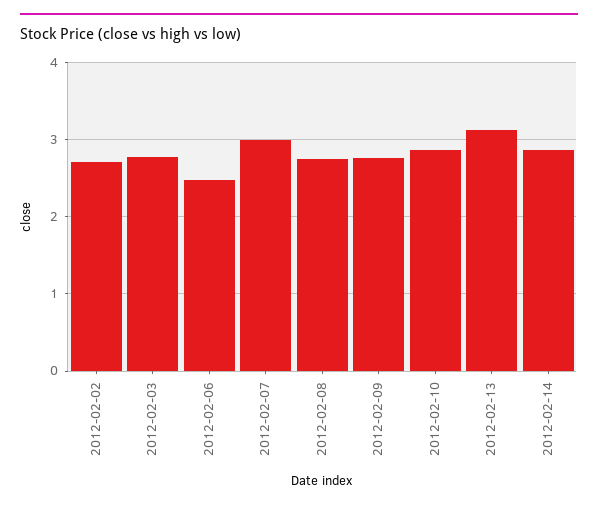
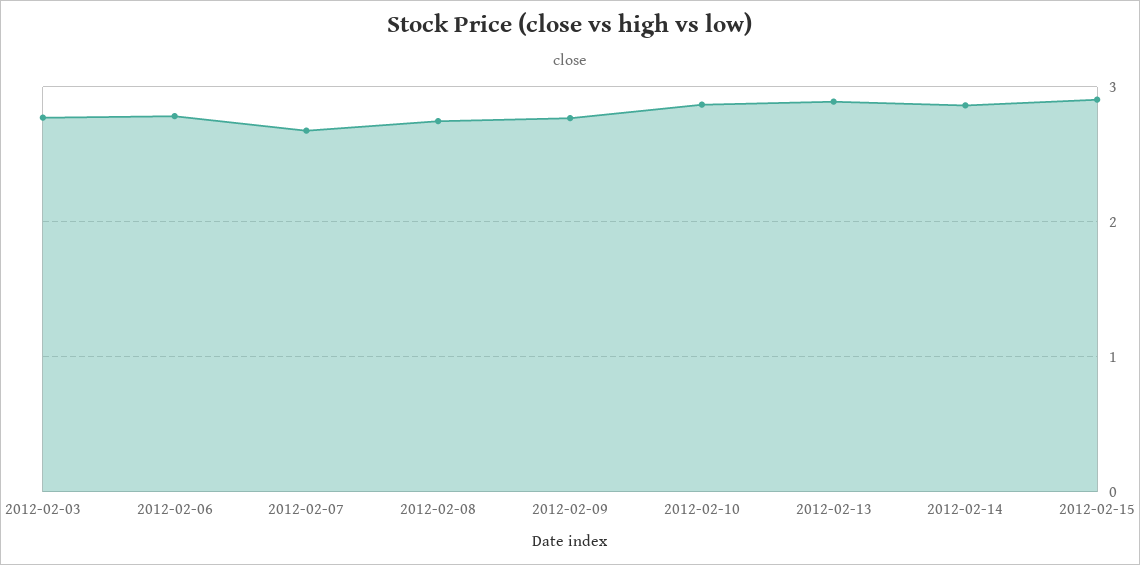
2012-02-02: 2.7 -> none
2012-02-06: 2.5 -> 2.8
2012-02-07: 3 -> 2.7
2012-02-13: 3.1 -> 2.9
2012-02-15: none -> 2.9

